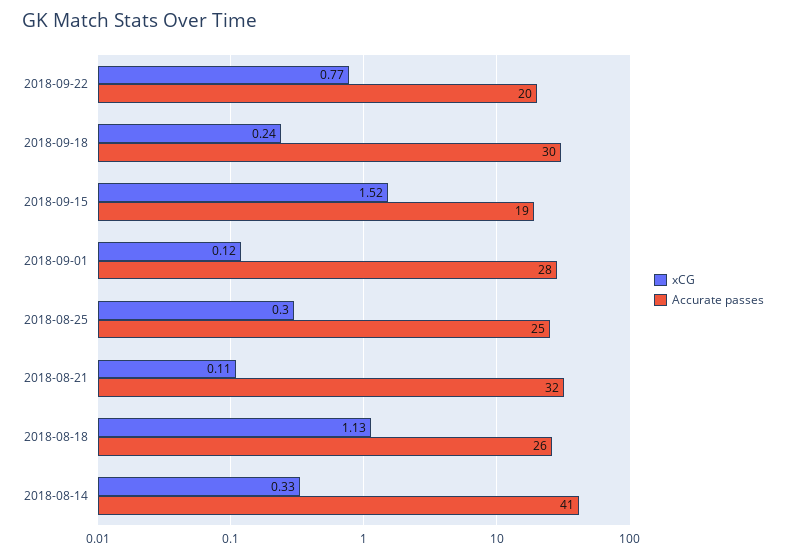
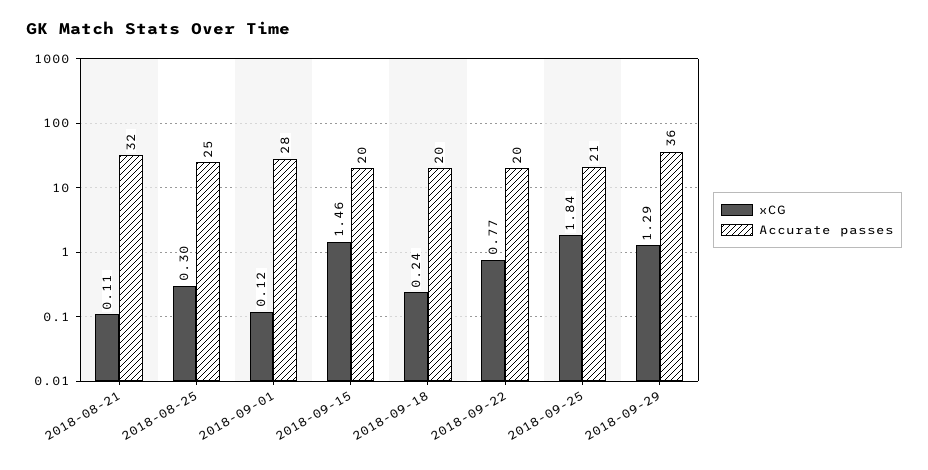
Accurate passes, 2018-09-18: 30 -> 20
xCG, 2018-09-15: 1.52 -> 1.46
Accurate passes, 2018-09-15: 19 -> 20
xCG, 2018-08-18: 1.13 -> none
Accurate passes, 2018-08-18: 26 -> none
xCG, 2018-08-14: 0.33 -> none
Accurate passes, 2018-08-14: 41 -> none
xCG, 2018-09-25: none -> 1.84
Accurate passes, 2018-09-25: none -> 21
xCG, 2018-09-29: none -> 1.29
Accurate passes, 2018-09-29: none -> 36

